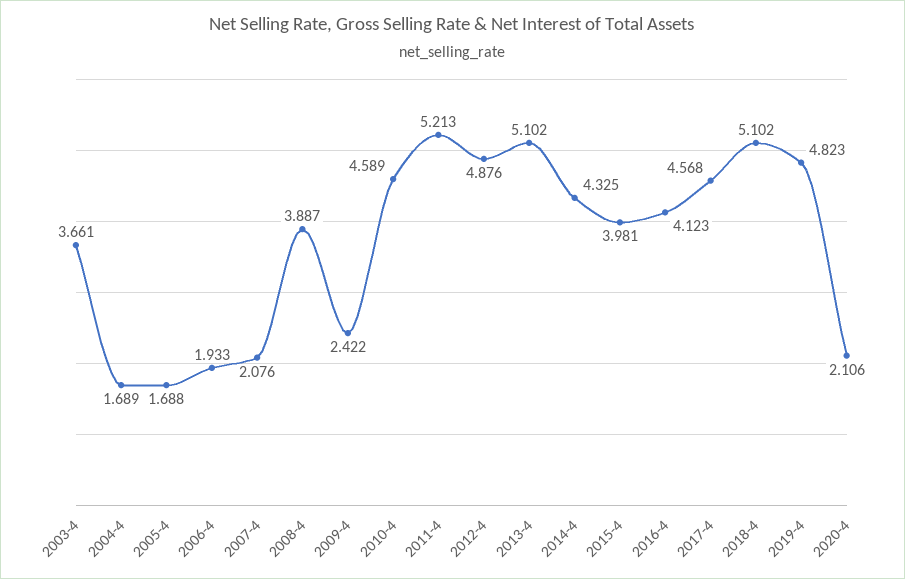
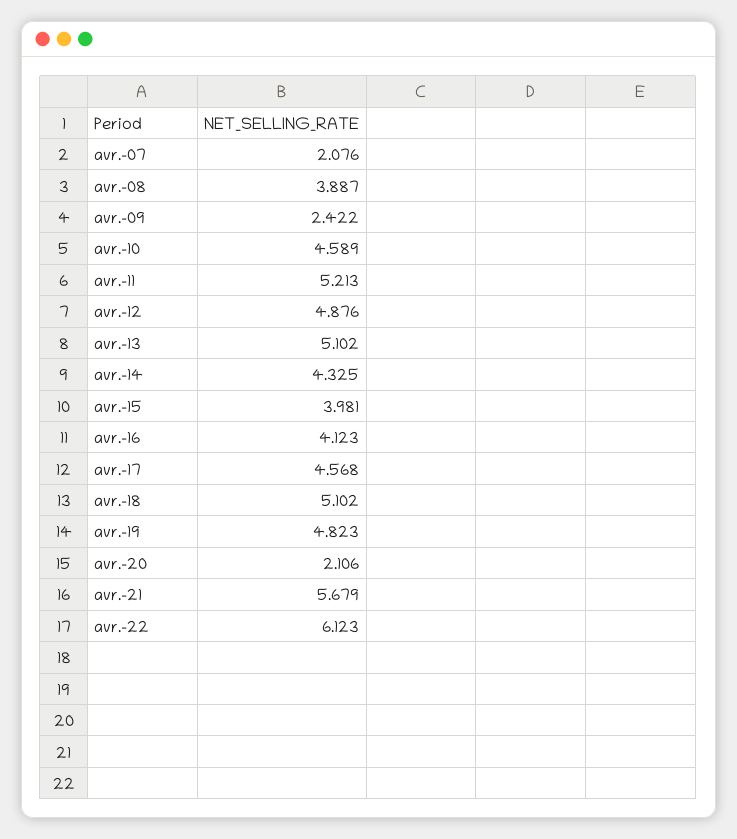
2003-4: 3.661 -> none
2004-4: 1.689 -> none
2005-4: 1.688 -> none
2006-4: 1.933 -> none
avr.-21: none -> 5.679
avr.-22: none -> 6.123

